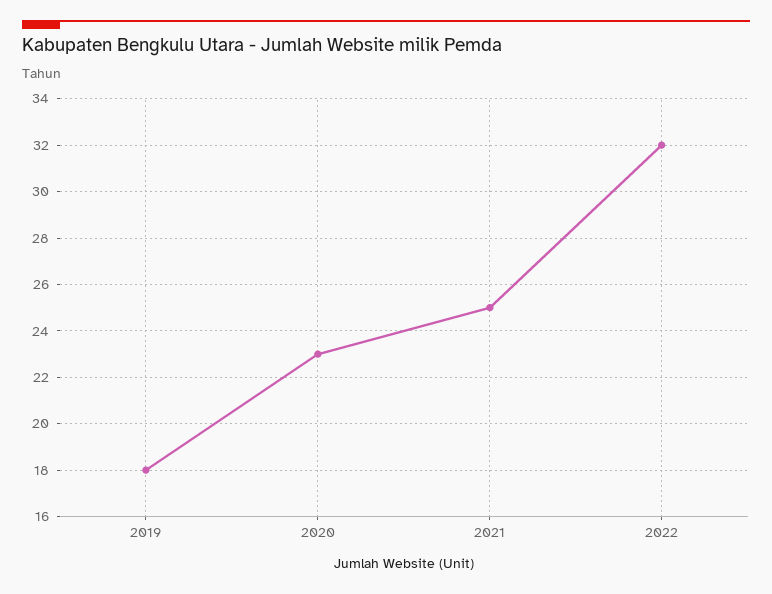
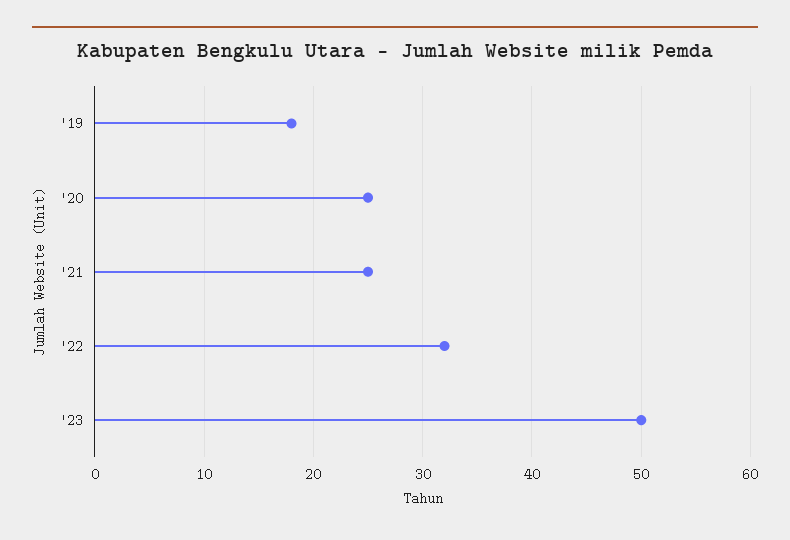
2020: 23 -> 25
'23: none -> 50

